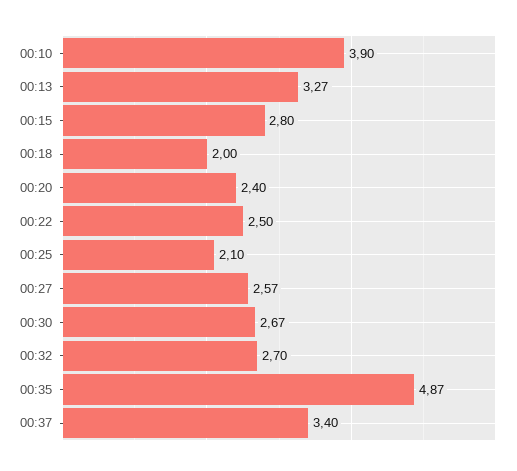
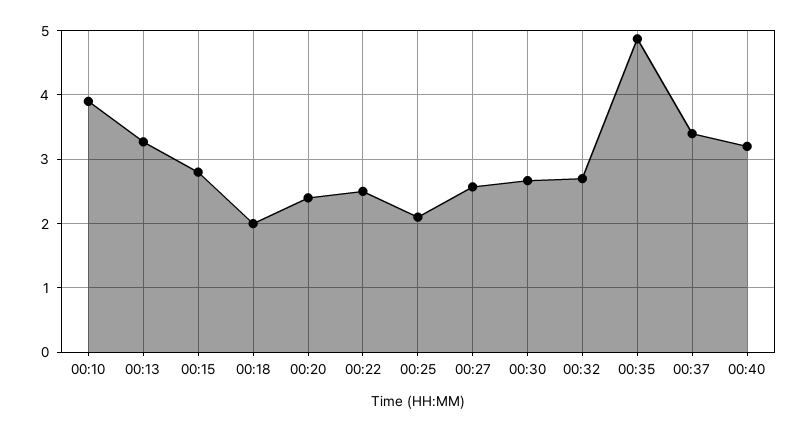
00:40: none -> 3.2

